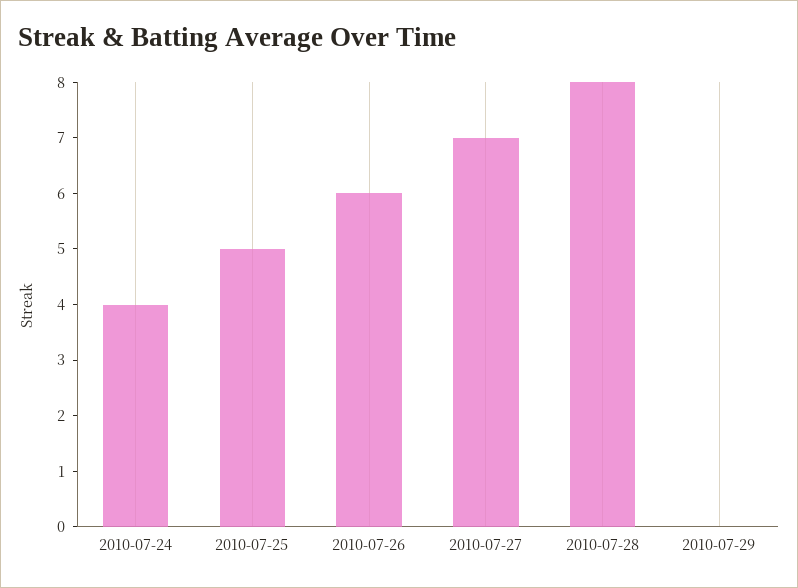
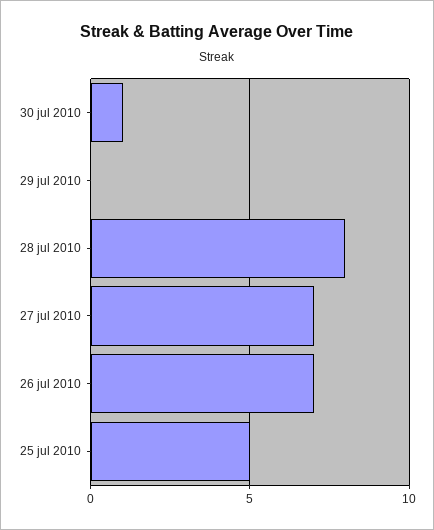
2010-07-24: 4 -> none
2010-07-26: 6 -> 7
30 jul 2010: none -> 1

